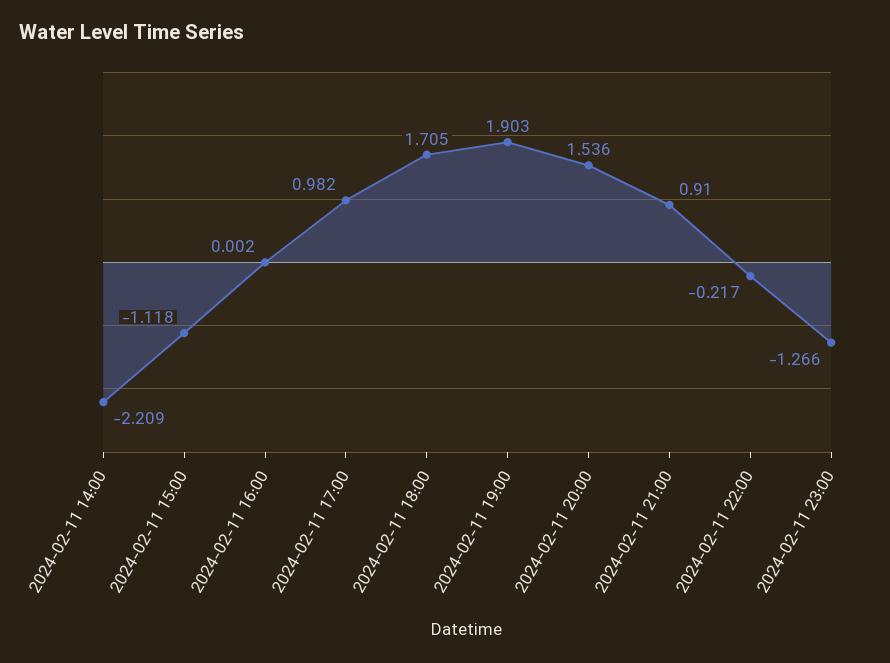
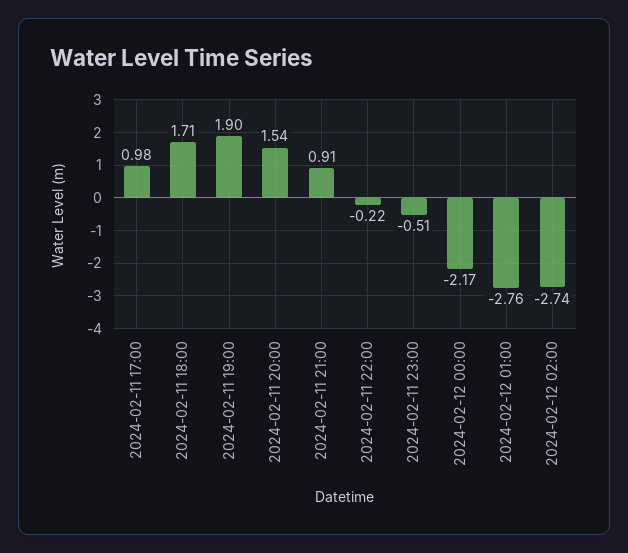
2024-02-11 14:00: -2.209 -> none
2024-02-11 15:00: -1.118 -> none
2024-02-11 16:00: 0.002 -> none
2024-02-11 23:00: -1.266 -> -0.51
2024-02-12 00:00: none -> -2.17
2024-02-12 01:00: none -> -2.76
2024-02-12 02:00: none -> -2.74

